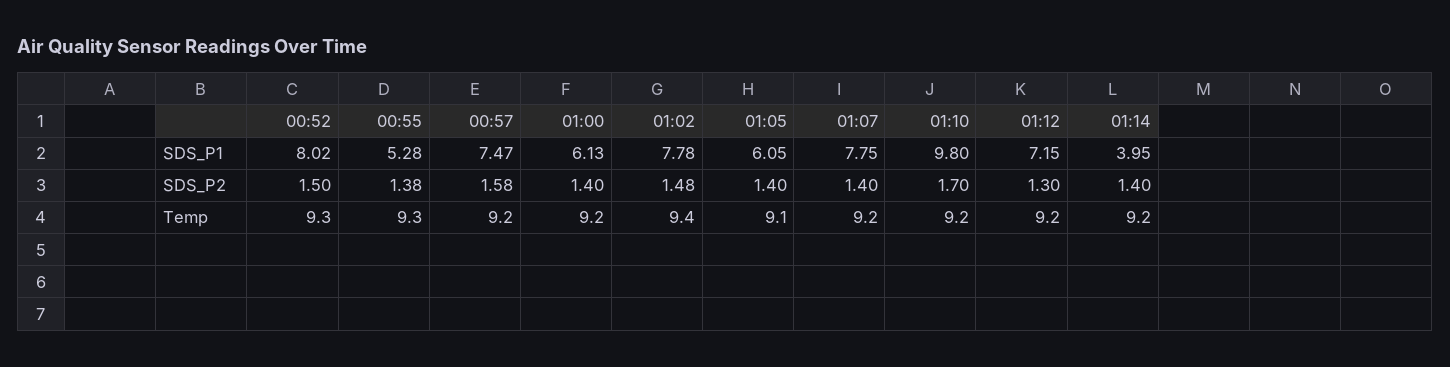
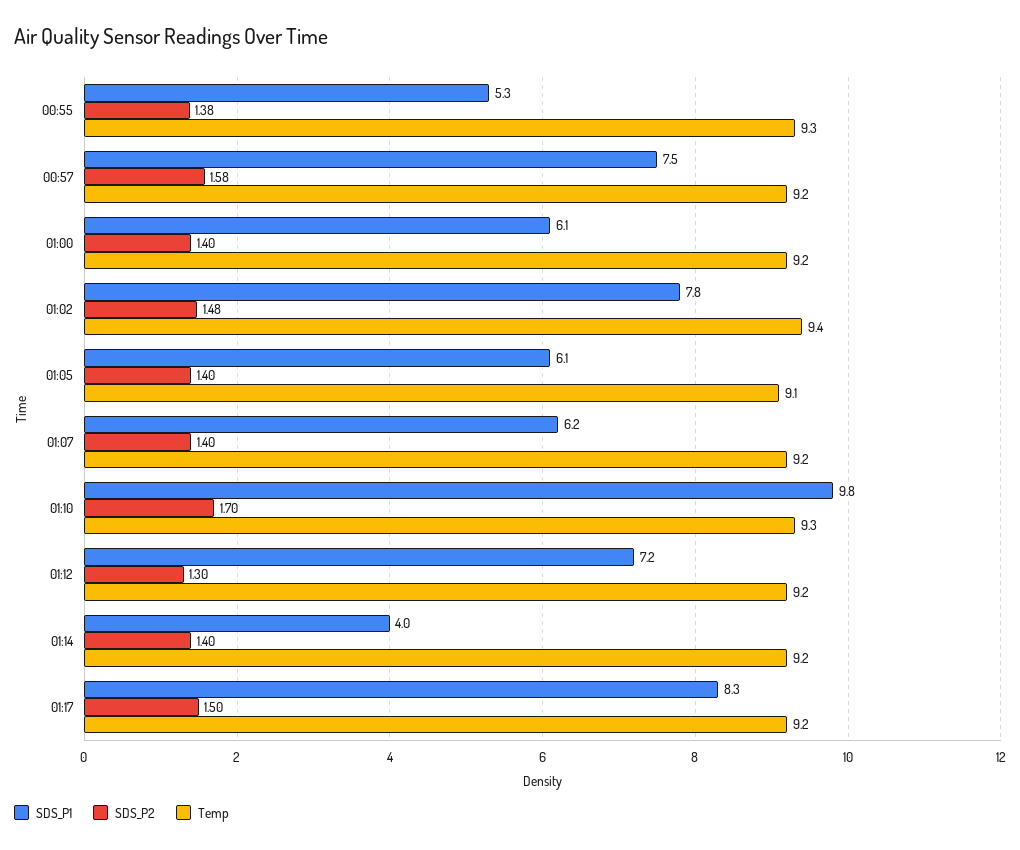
SDS_P1, 00:52: 8.02 -> none
SDS_P1, 01:07: 7.75 -> 6.2
SDS_P2, 00:52: 1.5 -> none
Temp, 00:52: 9.3 -> none
Temp, 01:10: 9.2 -> 9.3
SDS_P1, 01:17: none -> 8.3
SDS_P2, 01:17: none -> 1.5
Temp, 01:17: none -> 9.2

